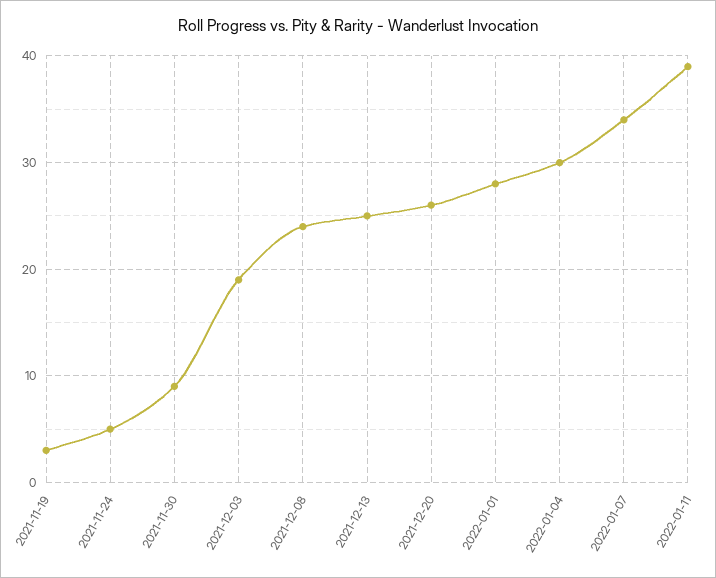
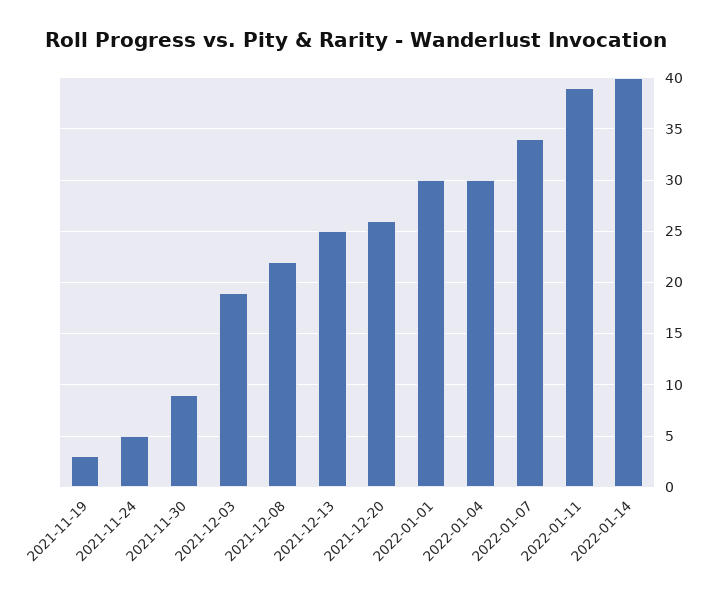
2021-12-08: 24 -> 22
2022-01-01: 28 -> 30
2022-01-14: none -> 40

